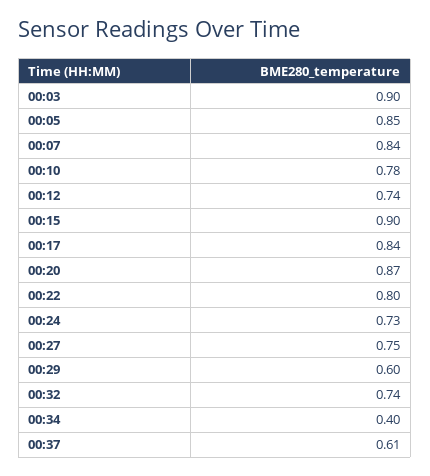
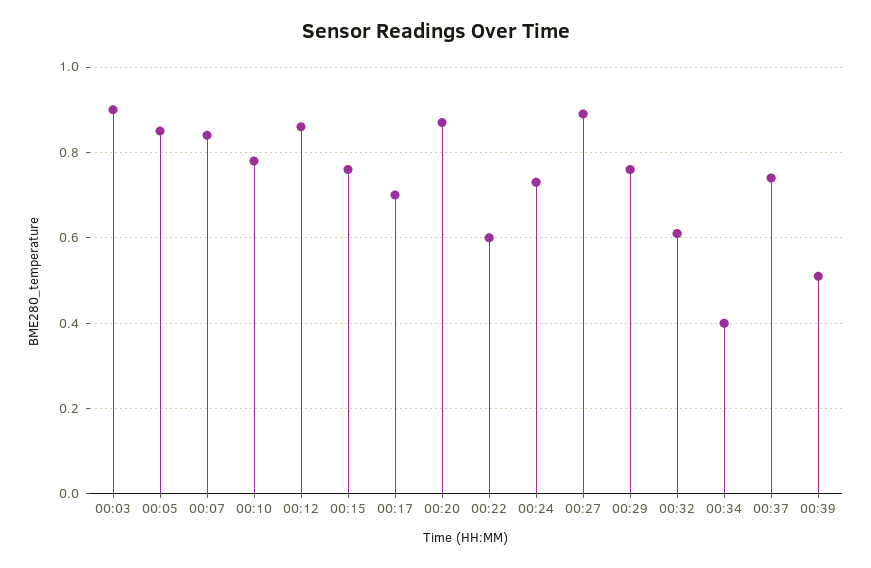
00:12: 0.74 -> 0.85
00:15: 0.9 -> 0.75
00:17: 0.84 -> 0.7
00:22: 0.8 -> 0.6
00:27: 0.75 -> 0.9
00:29: 0.6 -> 0.75
00:32: 0.74 -> 0.6
00:37: 0.61 -> 0.75
00:39: none -> 0.5

